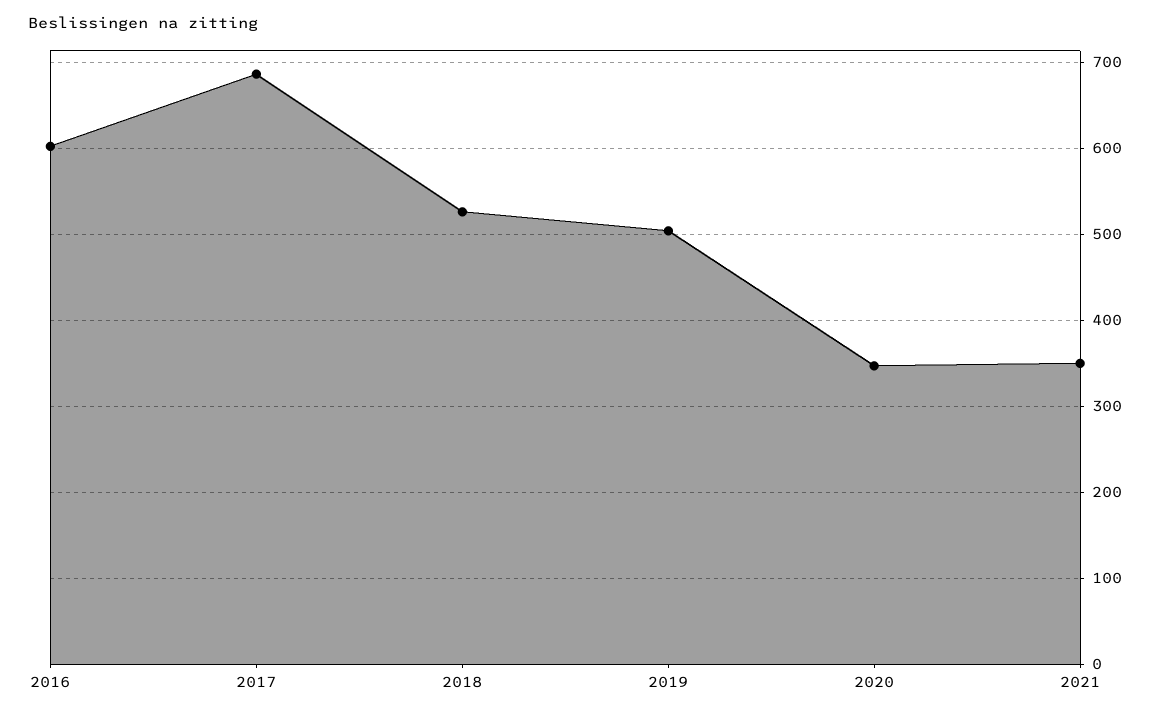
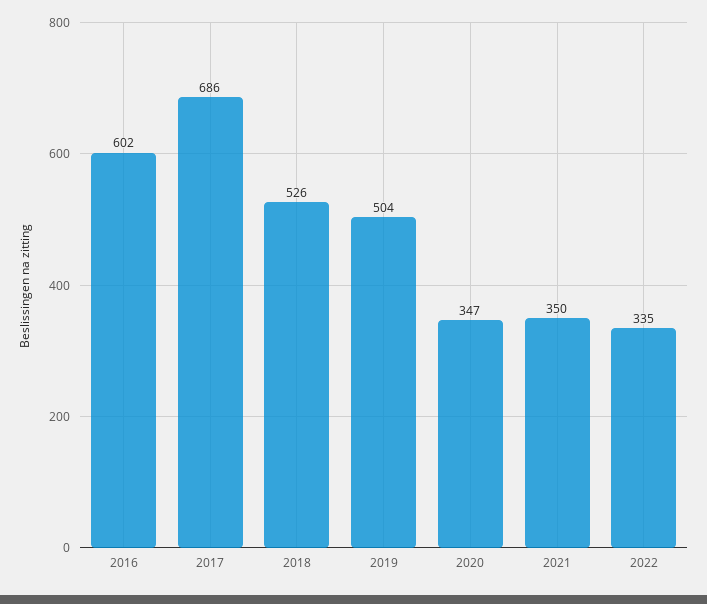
2022: none -> 335

